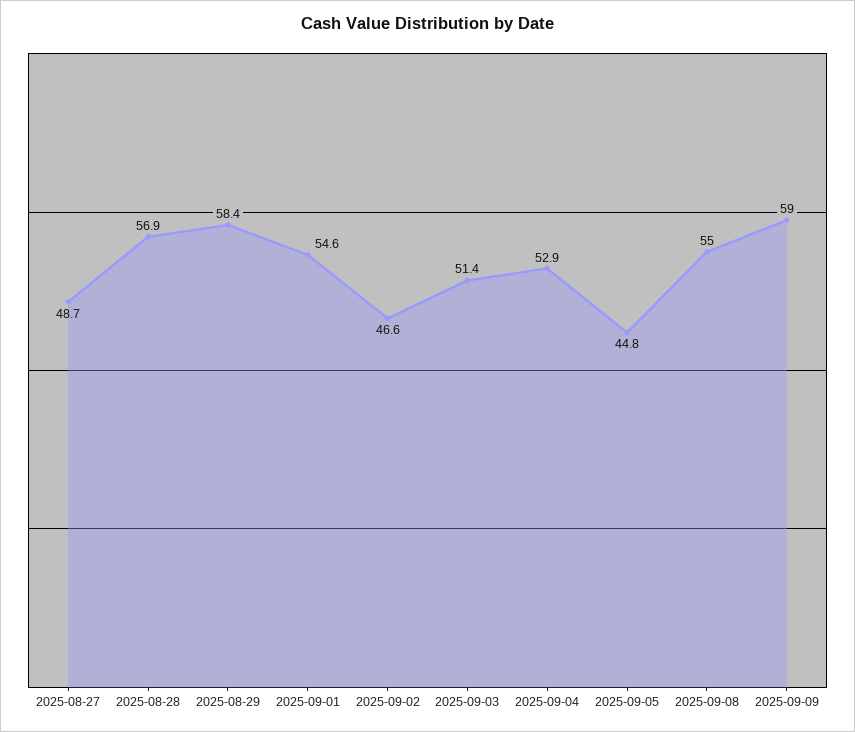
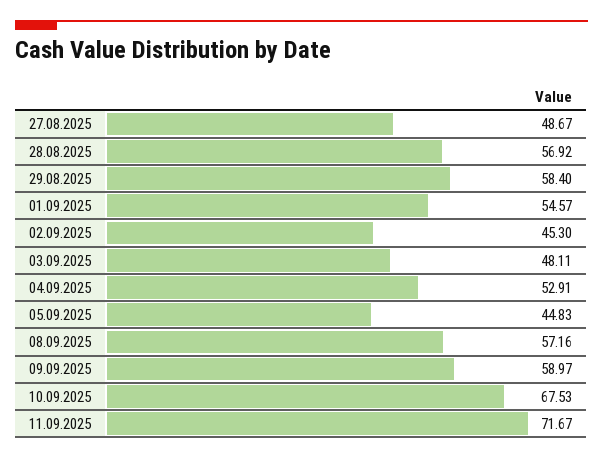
2025-09-02: 46.6 -> 45.3
2025-09-03: 51.4 -> 48.11
2025-09-08: 55 -> 57.16
10.09.2025: none -> 67.53
11.09.2025: none -> 71.67

